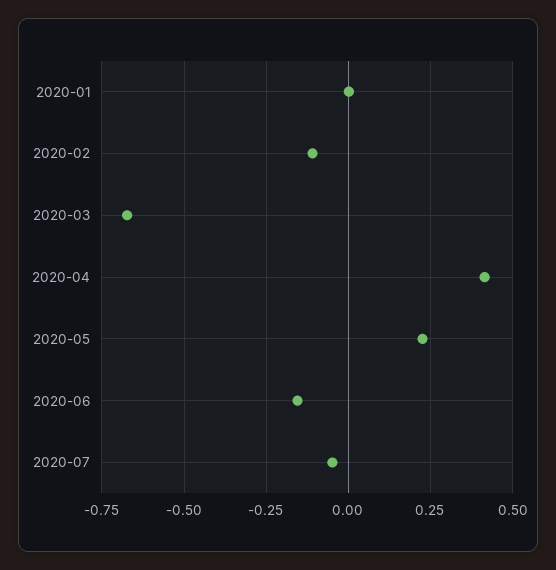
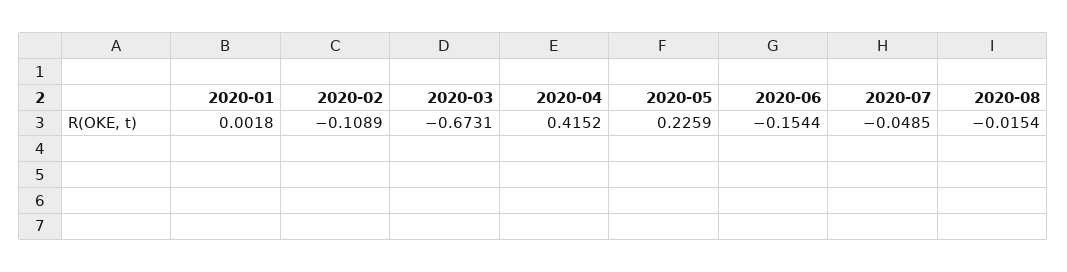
2020-08: none -> -0.0154

